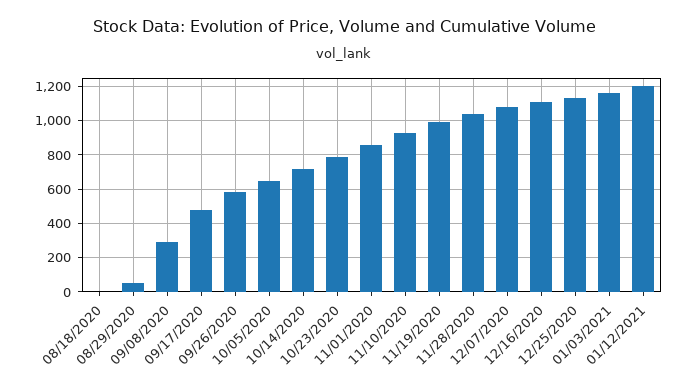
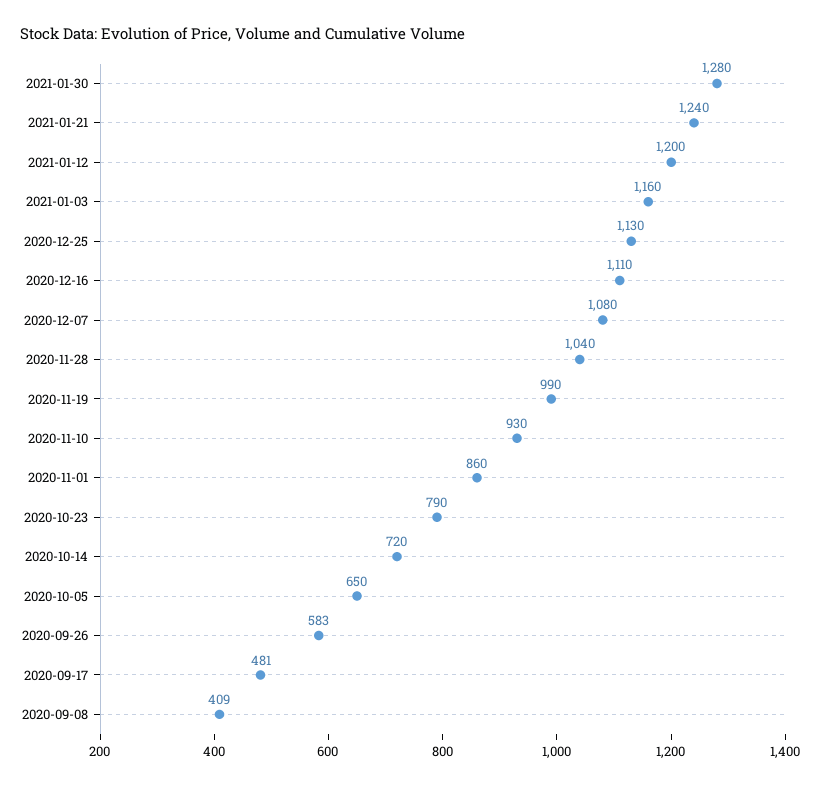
08/18/2020: 0 -> none
08/29/2020: 50 -> none
09/08/2020: 300 -> 409
2021-01-30: none -> 1280
2021-01-21: none -> 1240

